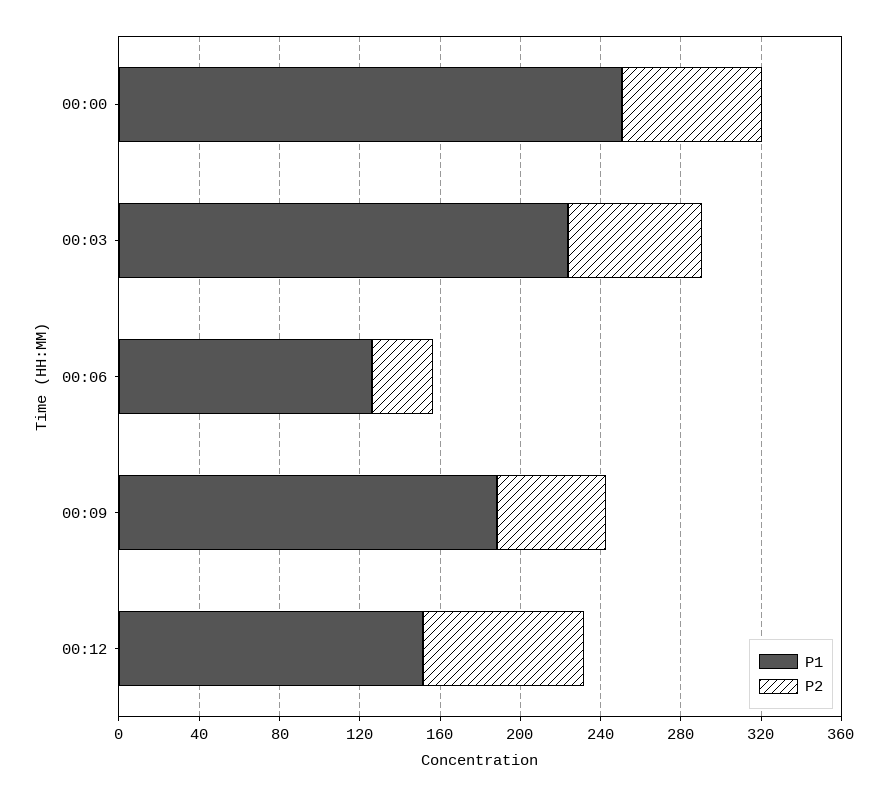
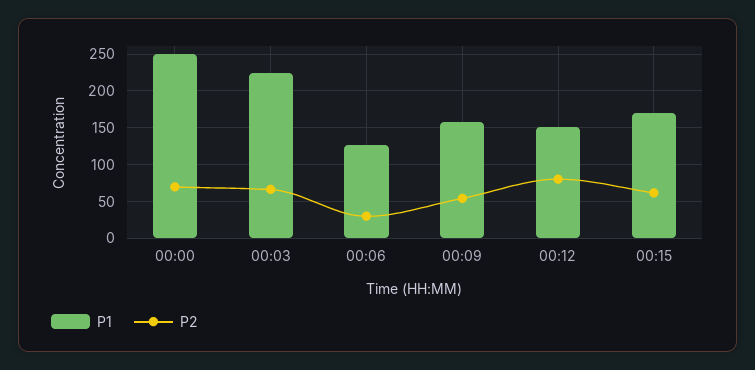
P1, 00:09: 190 -> 160
P1, 00:15: none -> 170
P2, 00:15: none -> 60

